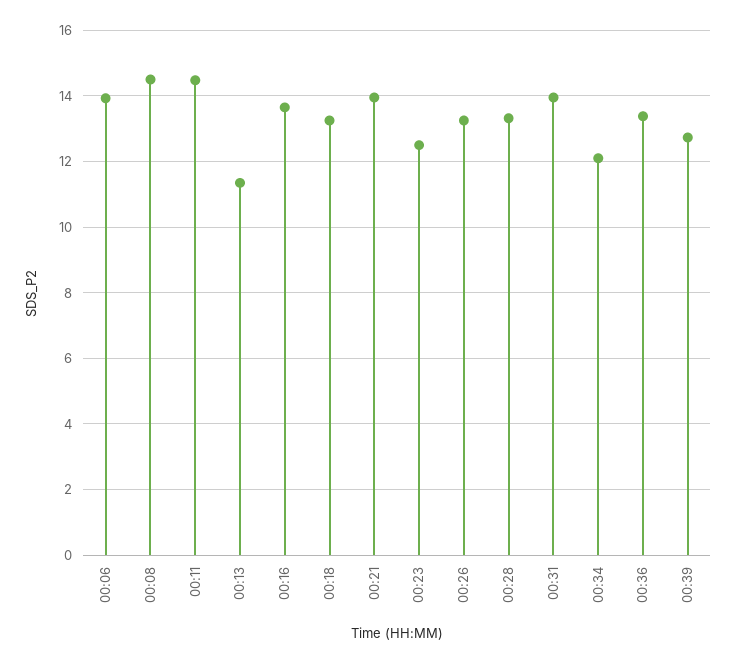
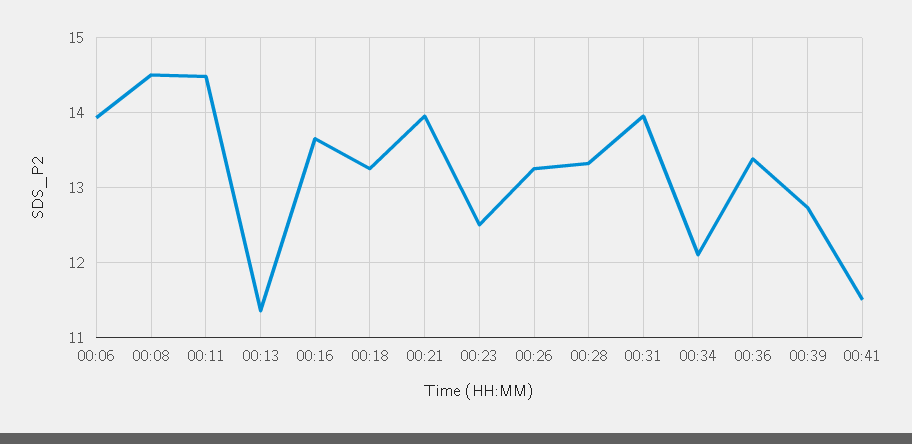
00:41: none -> 11.5

